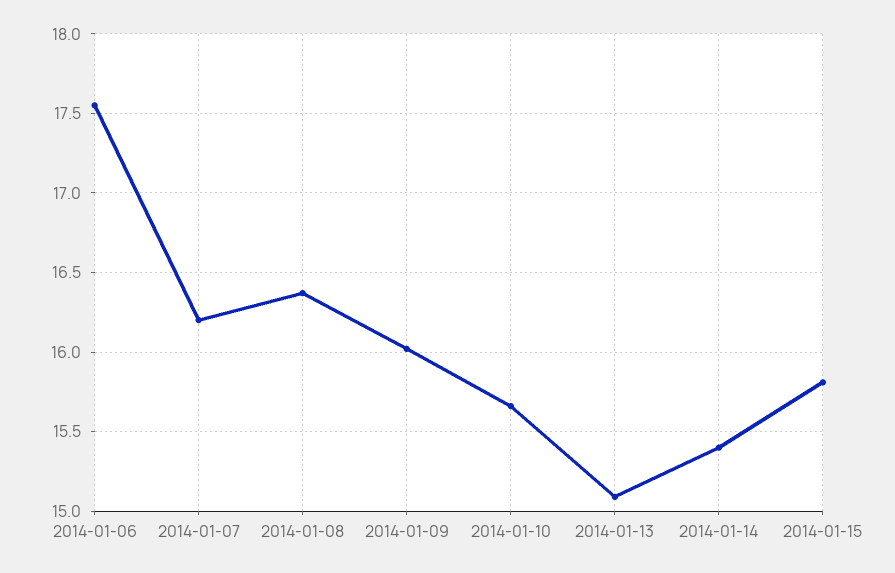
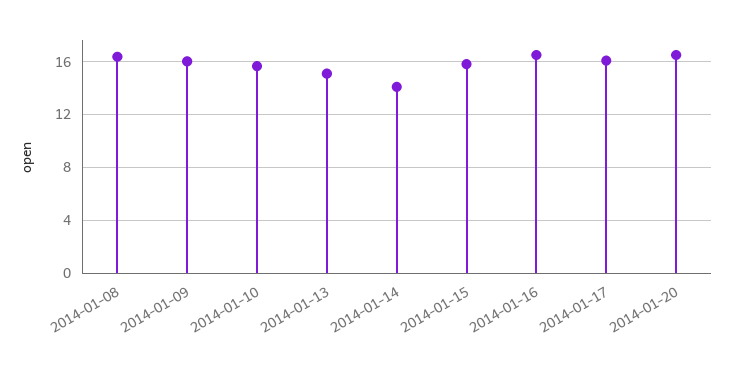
2014-01-06: 17.55 -> none
2014-01-07: 16.2 -> none
2014-01-14: 15.4 -> 14
2014-01-16: none -> 16.5
2014-01-17: none -> 16
2014-01-20: none -> 16.5

